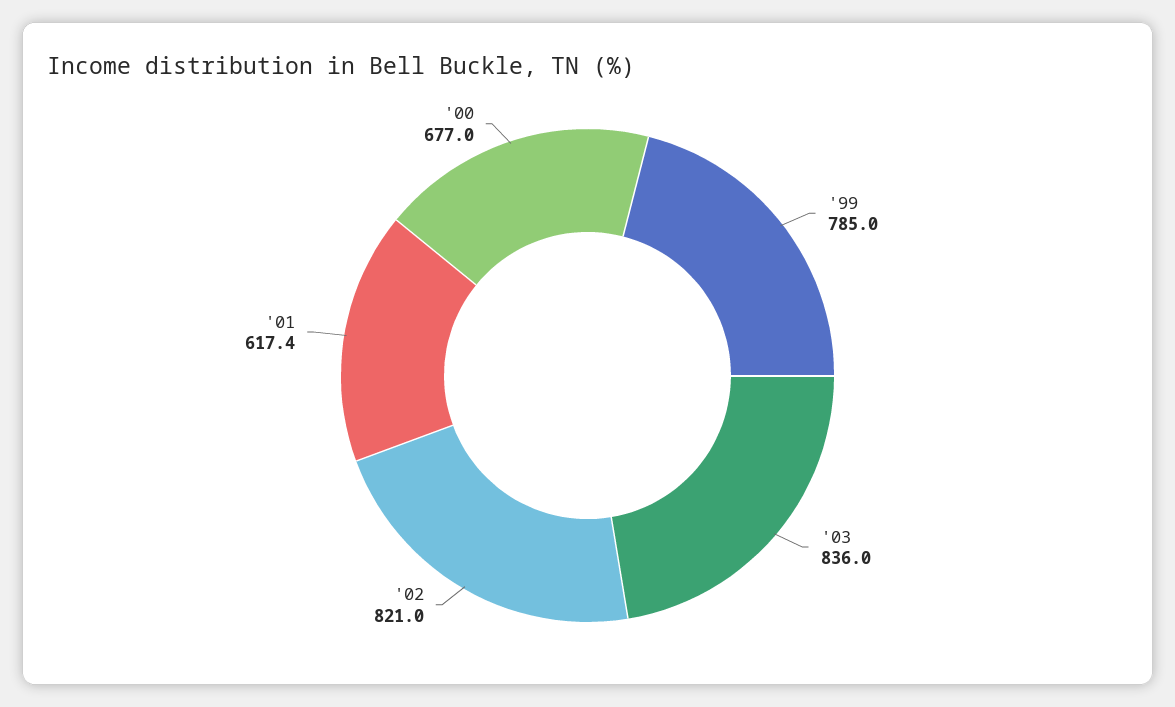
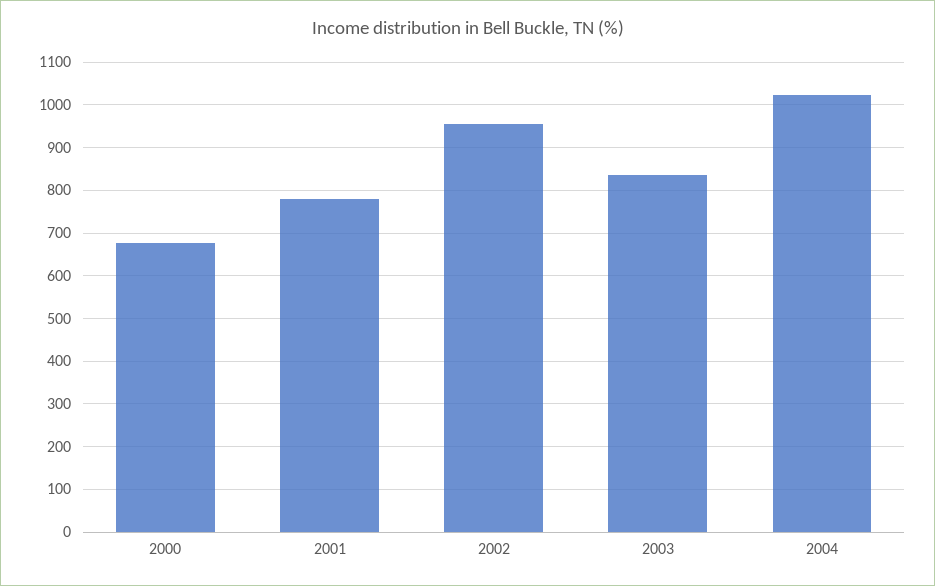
'99: 785 -> none
'02: 821 -> 960
'01: 617.4 -> 780
2004: none -> 1020

